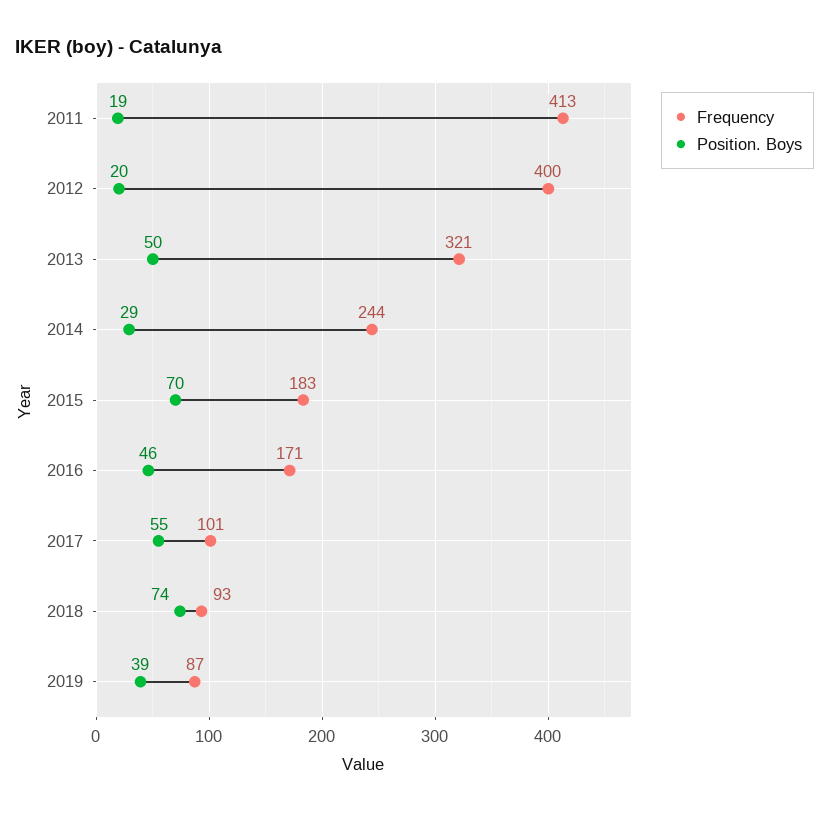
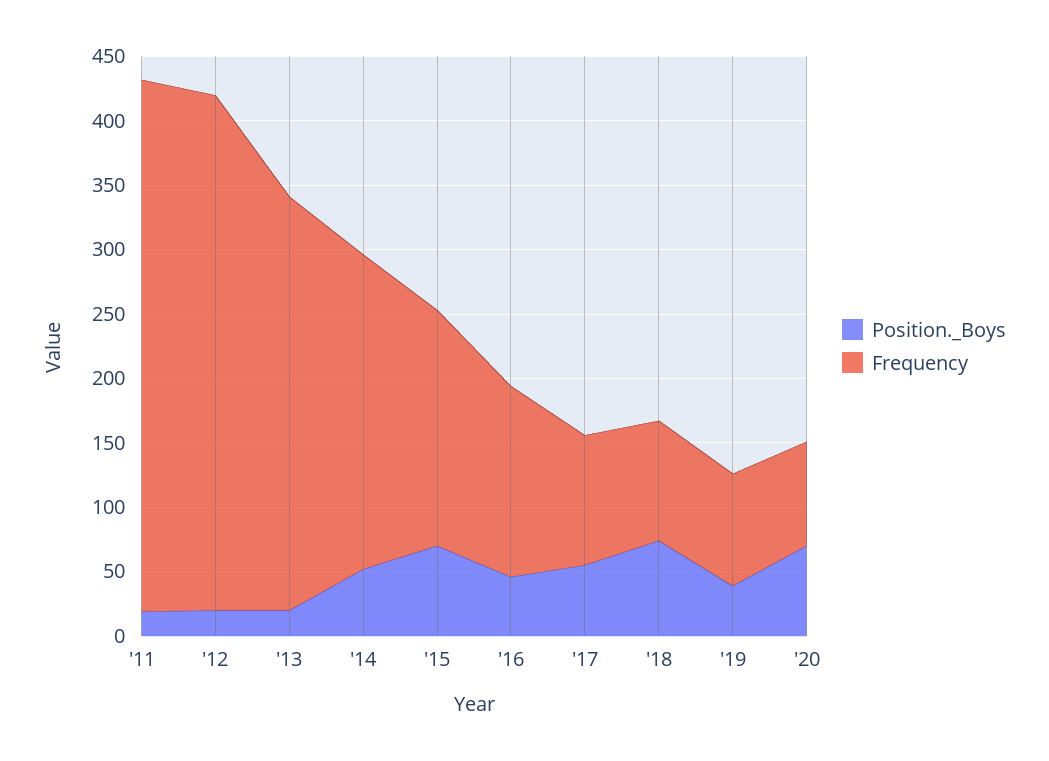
Position. Boys, 2013: 50 -> 20
Position. Boys, 2014: 29 -> 50
Frequency, 2016: 171 -> 150
Position. Boys, '20: none -> 70
Frequency, '20: none -> 80

